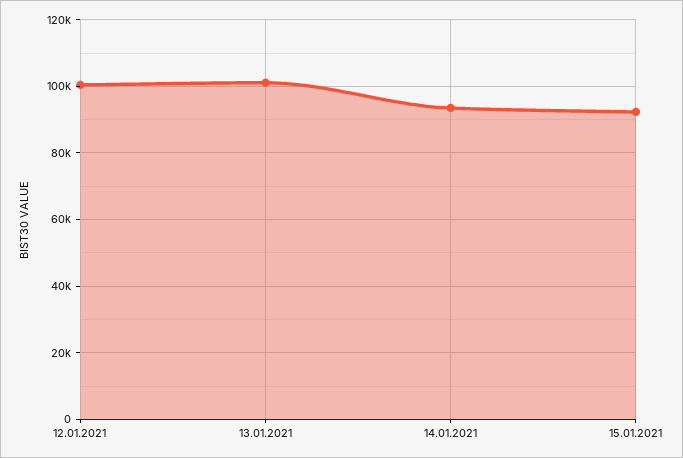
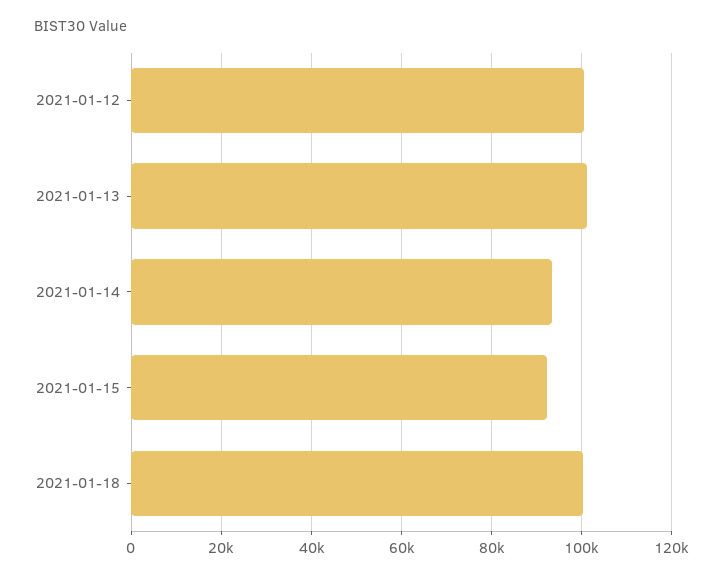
2021-01-18: none -> 100000

